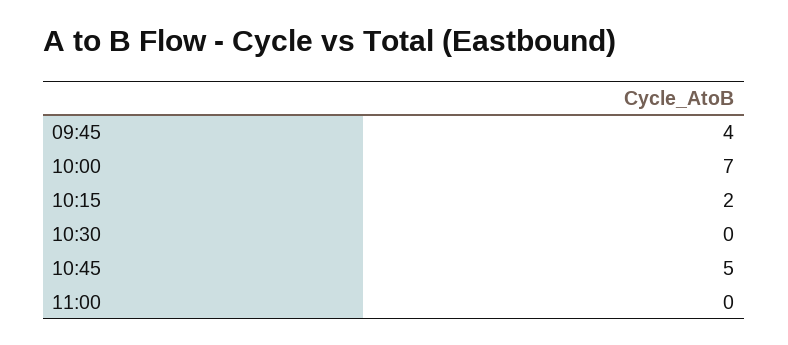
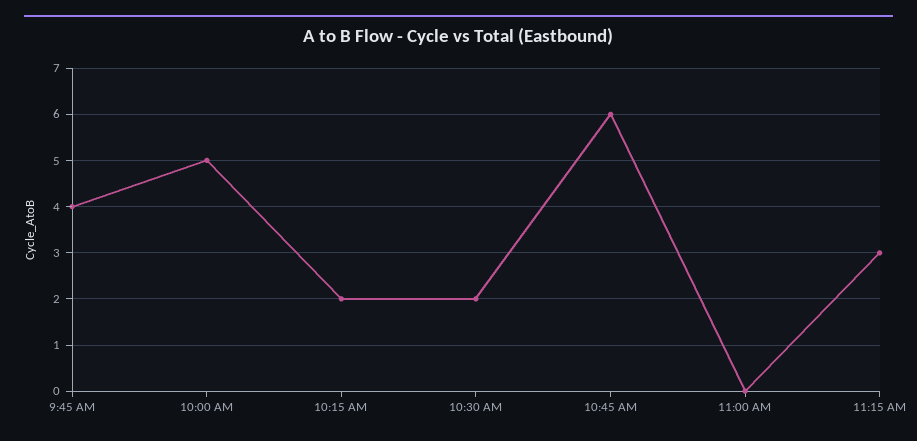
10:00: 7 -> 5
10:30: 0 -> 2
10:45: 5 -> 6
11:15 AM: none -> 3

